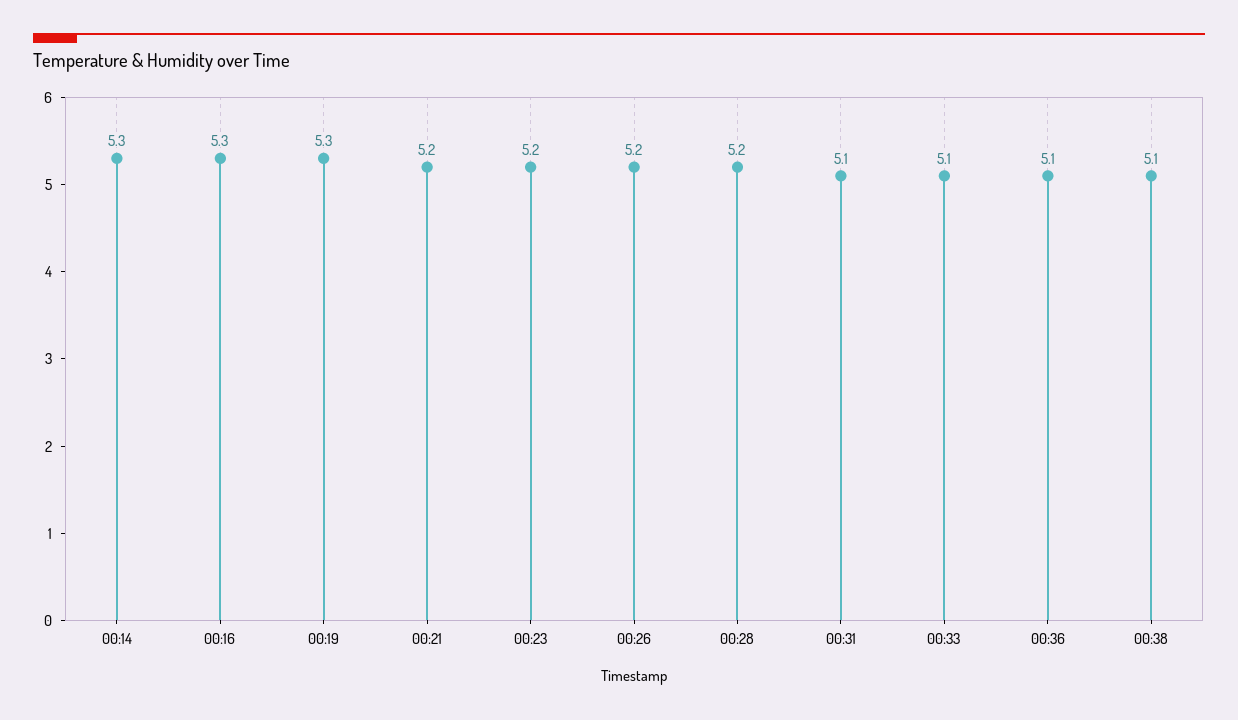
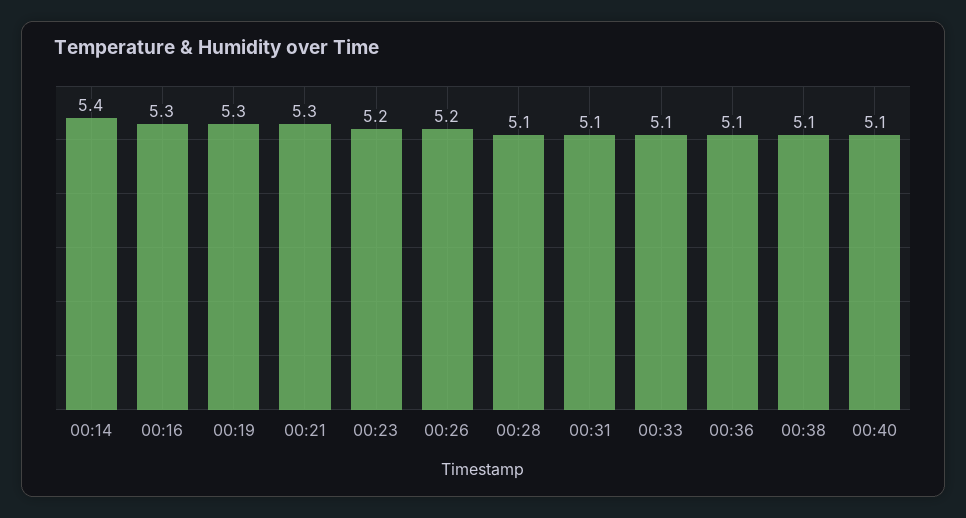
00:14: 5.3 -> 5.4
00:21: 5.2 -> 5.3
00:28: 5.2 -> 5.1
00:40: none -> 5.1

